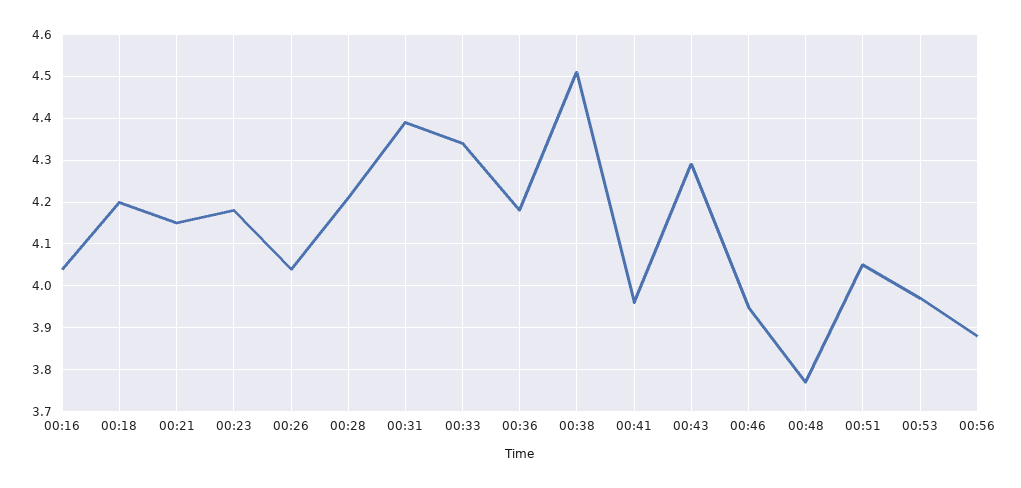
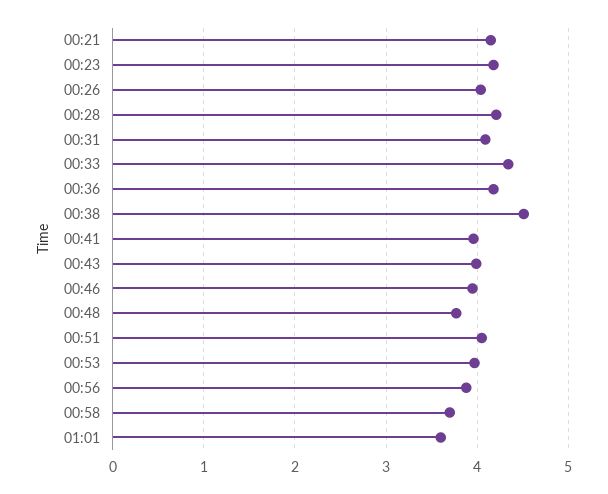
00:16: 4.05 -> none
00:18: 4.2 -> none
00:31: 4.4 -> 4.1
00:43: 4.3 -> 4
00:58: none -> 3.7
01:01: none -> 3.6

